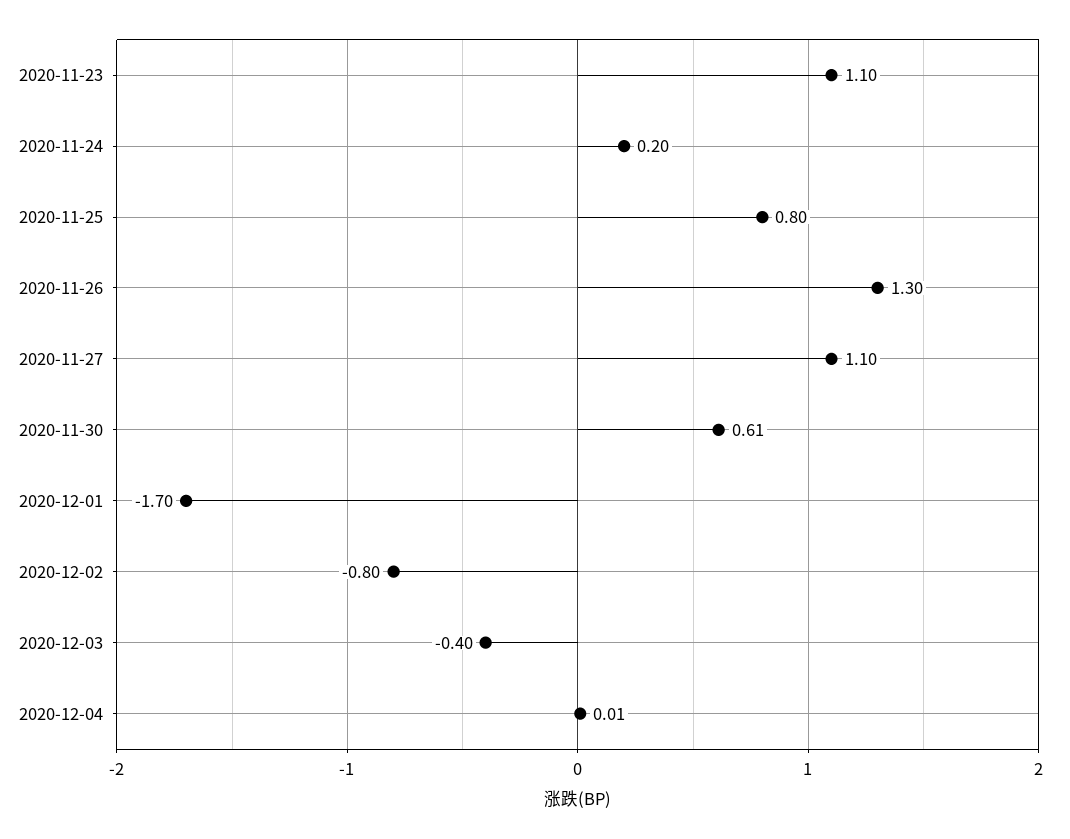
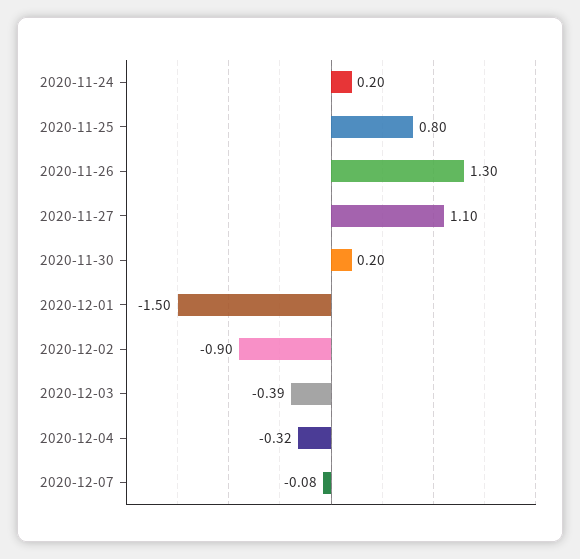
2020-11-23: 1.1 -> none
2020-11-30: 0.61 -> 0.2
2020-12-01: -1.7 -> -1.5
2020-12-02: -0.8 -> -0.9
2020-12-03: -0.4 -> -0.39
2020-12-04: 0.01 -> -0.32
2020-12-07: none -> -0.08

